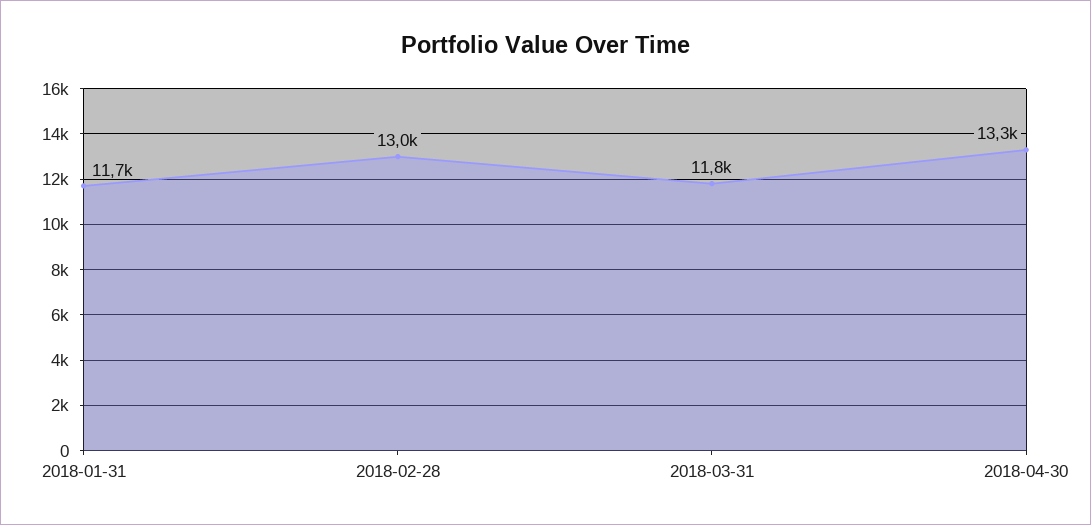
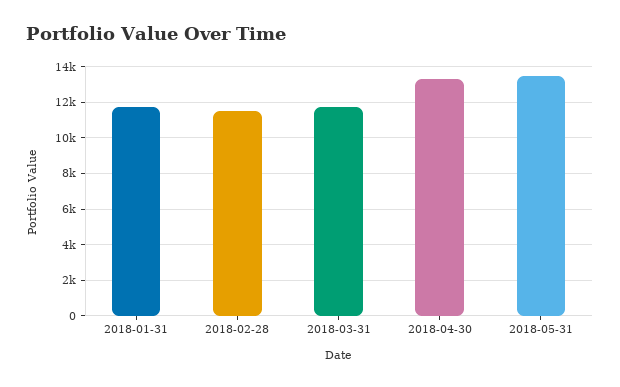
2018-02-28: 13000 -> 11500
2018-05-31: none -> 13500

